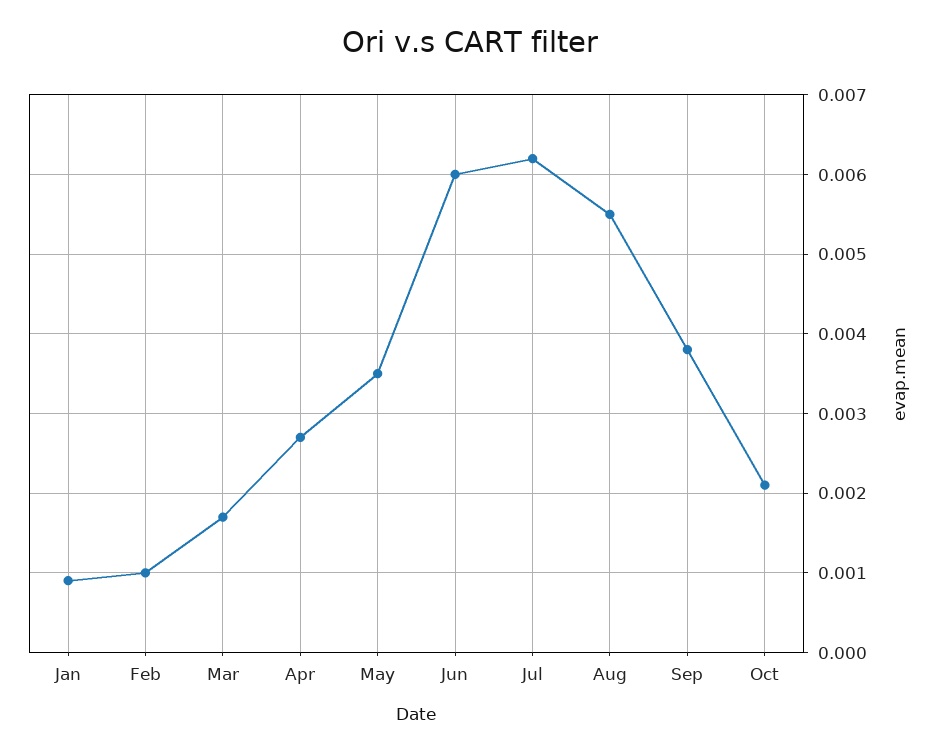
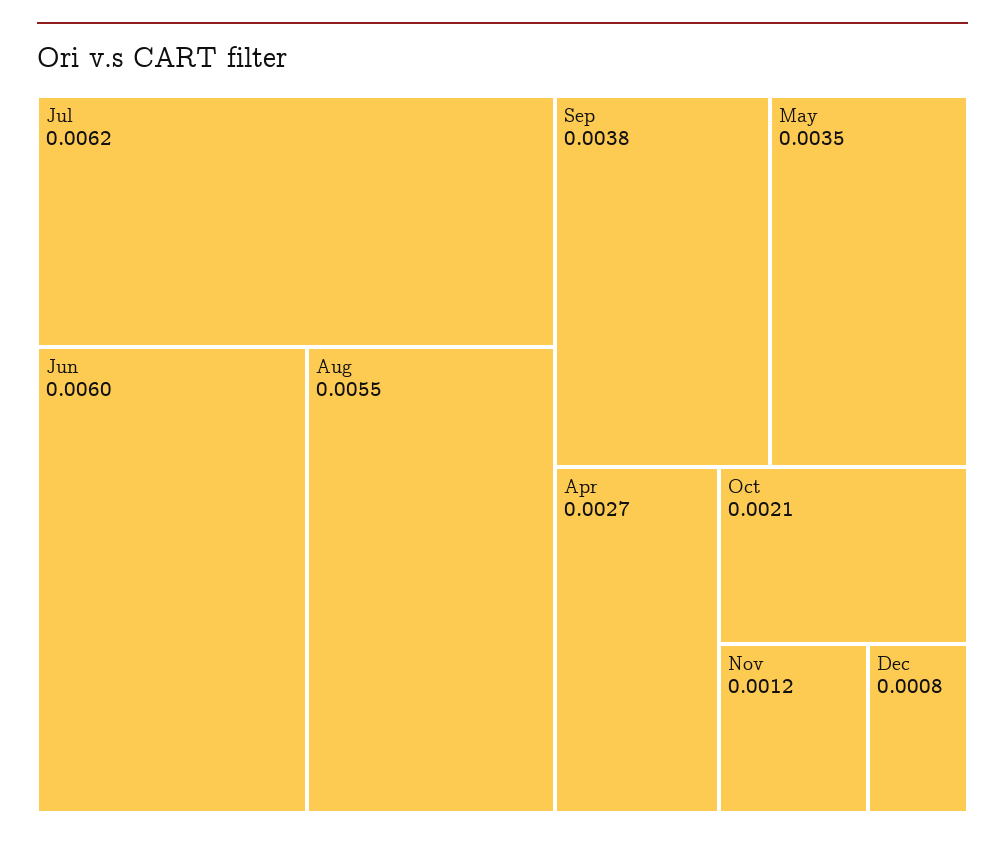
Jan: 0.0009 -> none
Feb: 0.001 -> none
Mar: 0.0017 -> none
Nov: none -> 0.0012
Dec: none -> 0.0008

